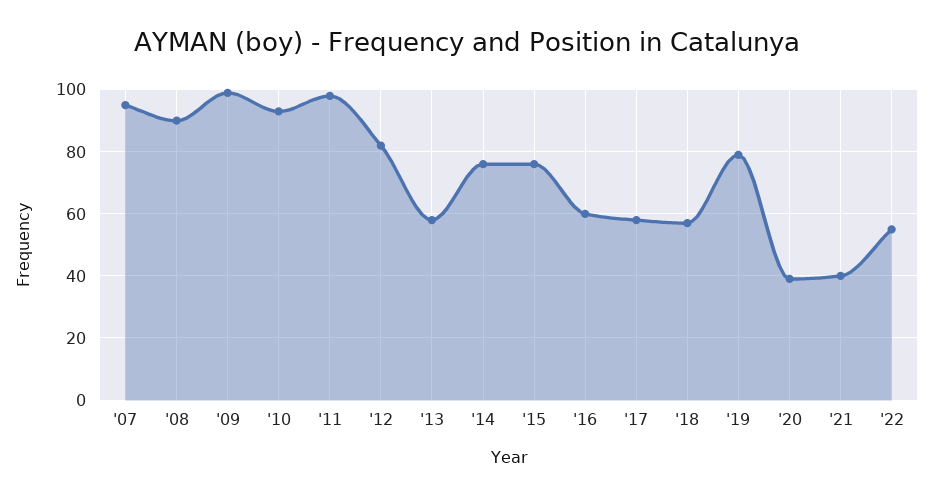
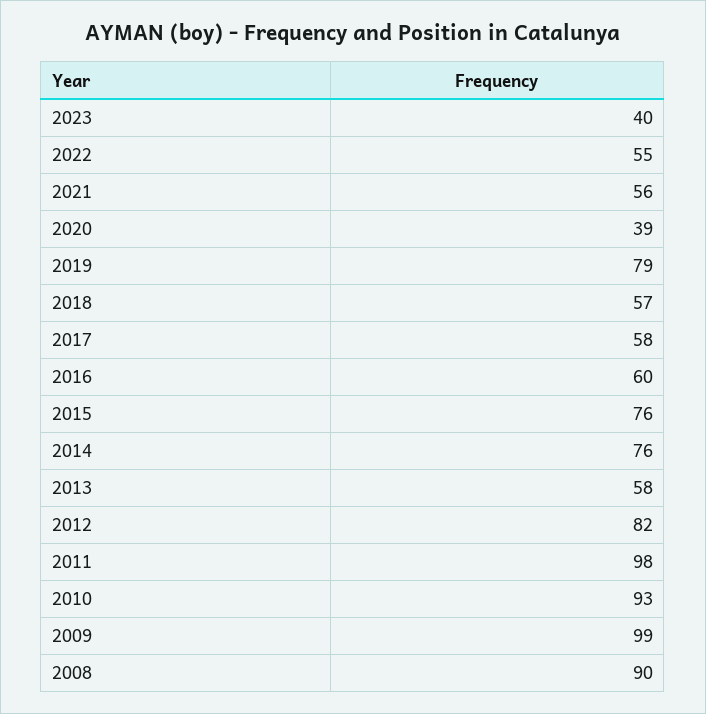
'07: 95 -> none
'21: 40 -> 56
2023: none -> 40

